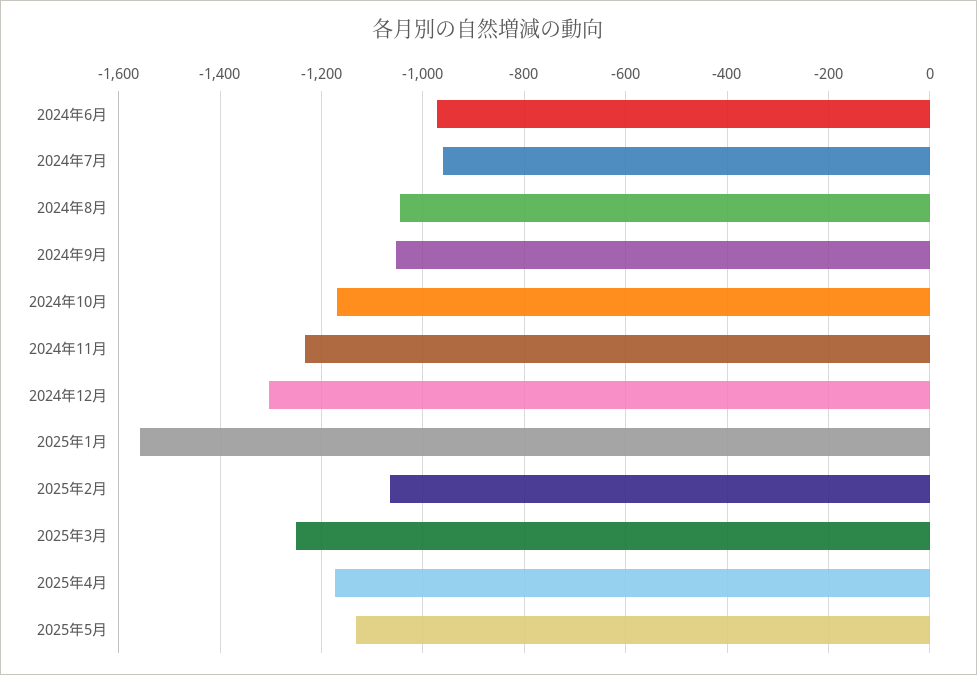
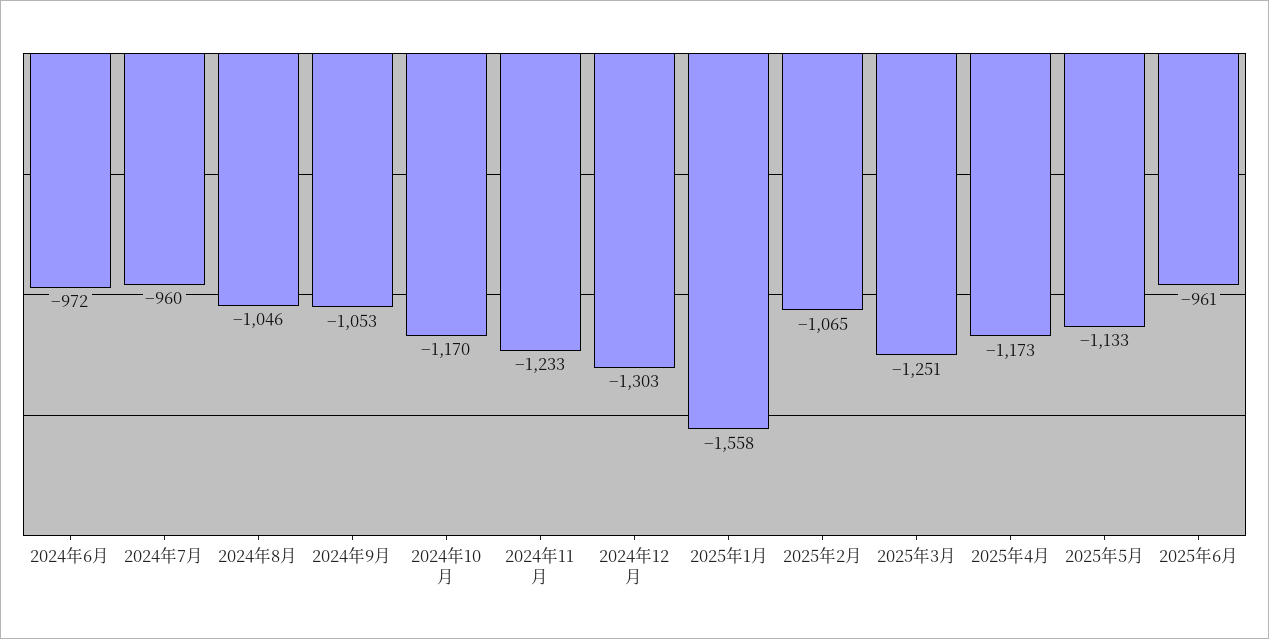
2025年6月: none -> -961

